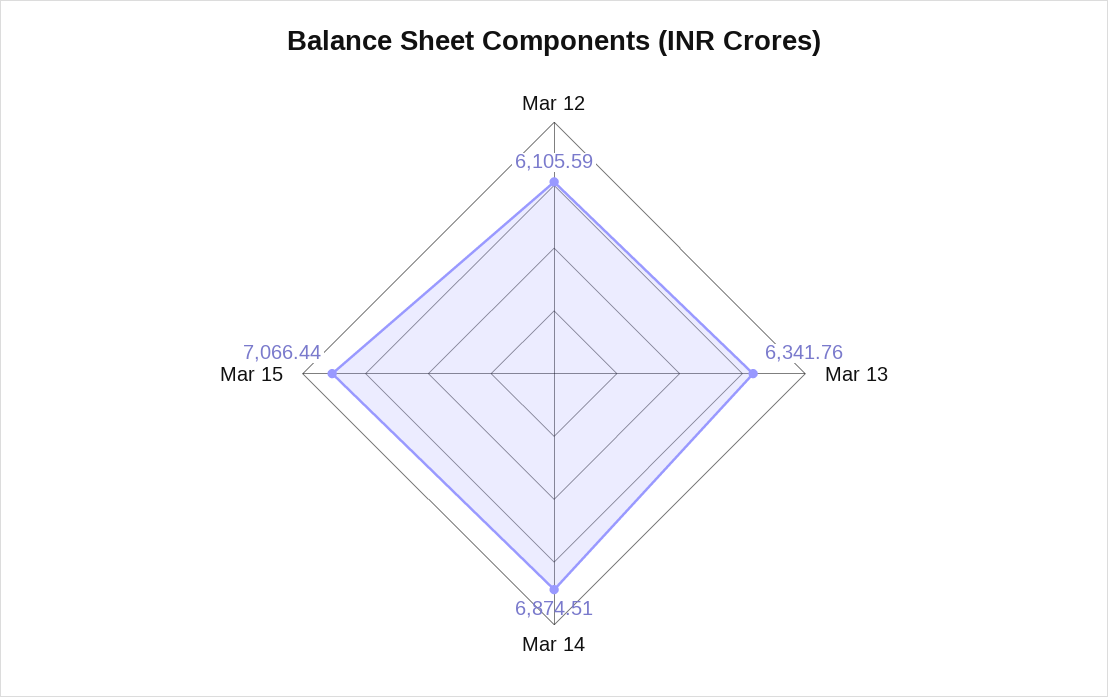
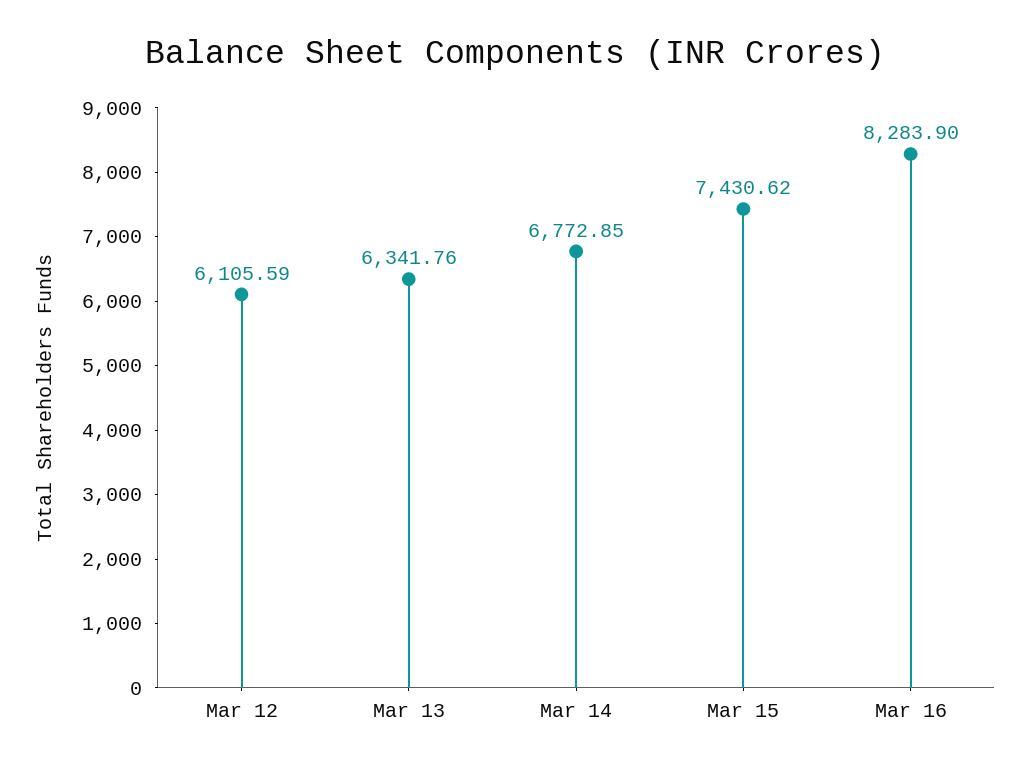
Mar 14: 6874.51 -> 6772.85
Mar 15: 7066.44 -> 7430.62
Mar 16: none -> 8283.9

